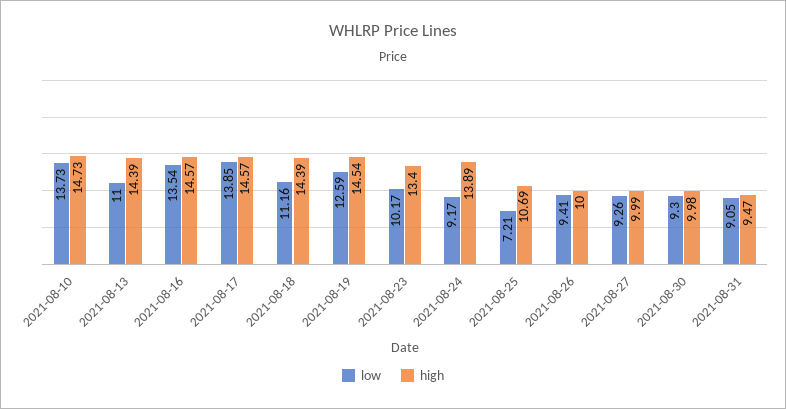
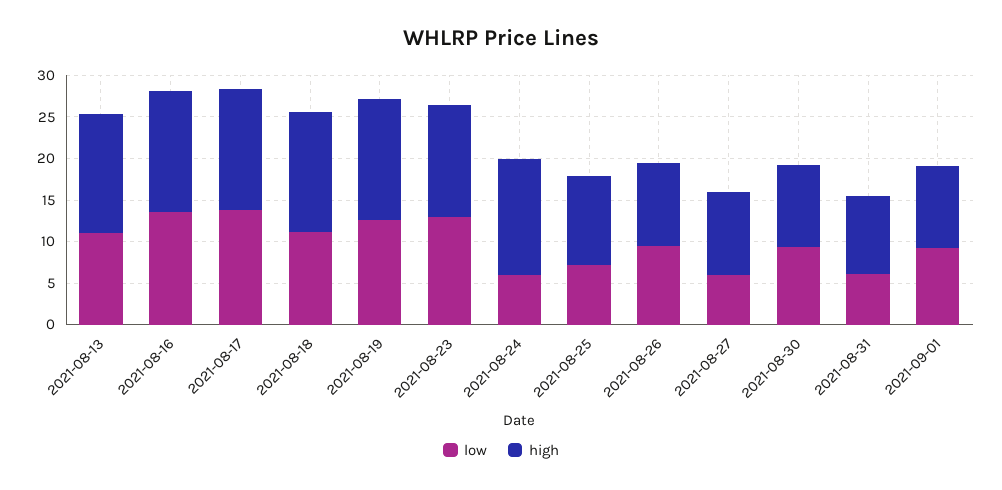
low, 2021-08-10: 13.73 -> none
high, 2021-08-10: 14.73 -> none
low, 2021-08-23: 10.17 -> 13
low, 2021-08-24: 9.17 -> 6
low, 2021-08-27: 9.26 -> 6
low, 2021-08-31: 9.05 -> 6
low, 2021-09-01: none -> 9
high, 2021-09-01: none -> 10

